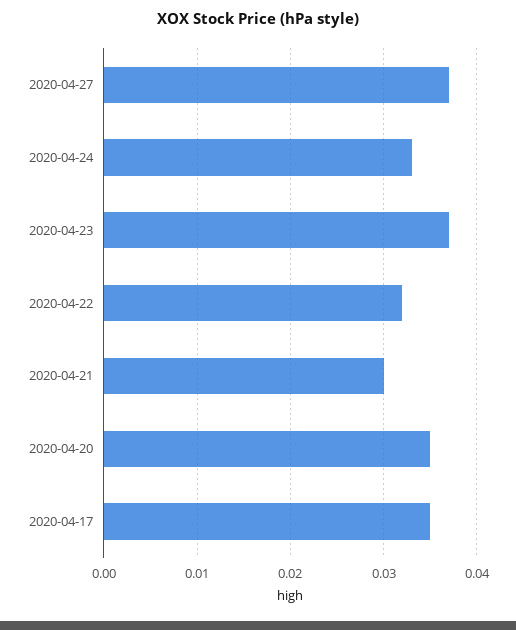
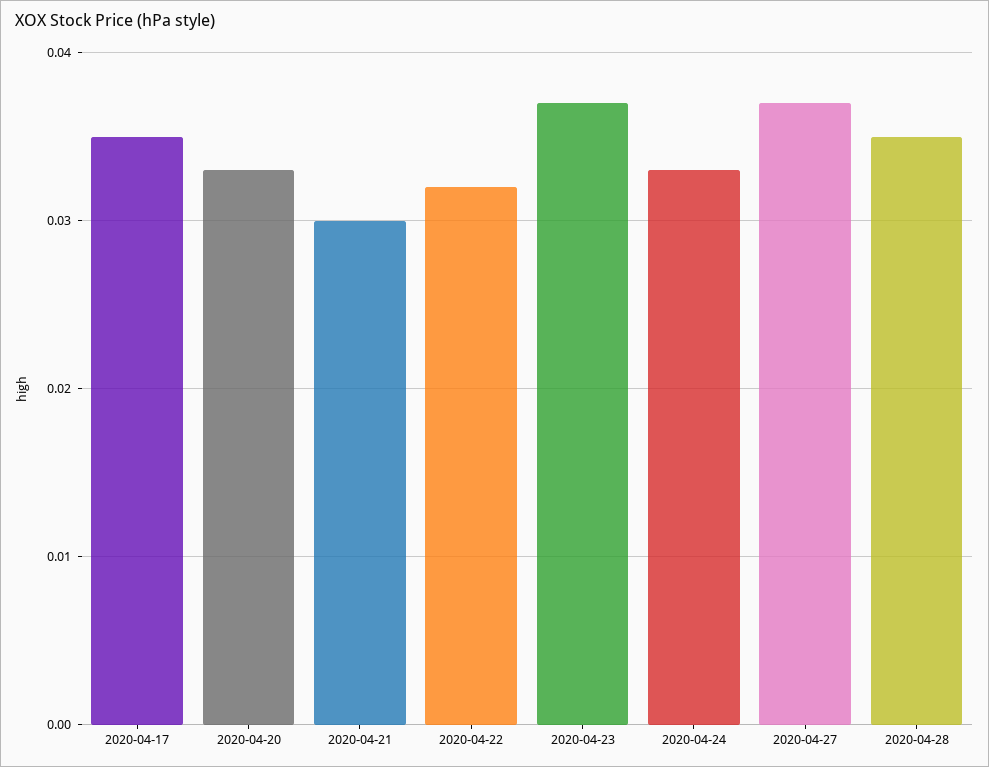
2020-04-20: 0.035 -> 0.033
2020-04-28: none -> 0.035

